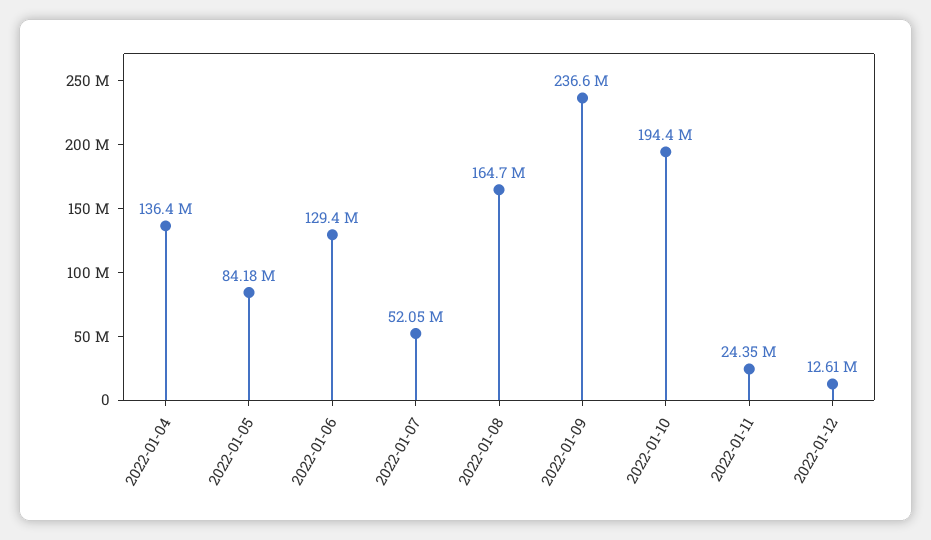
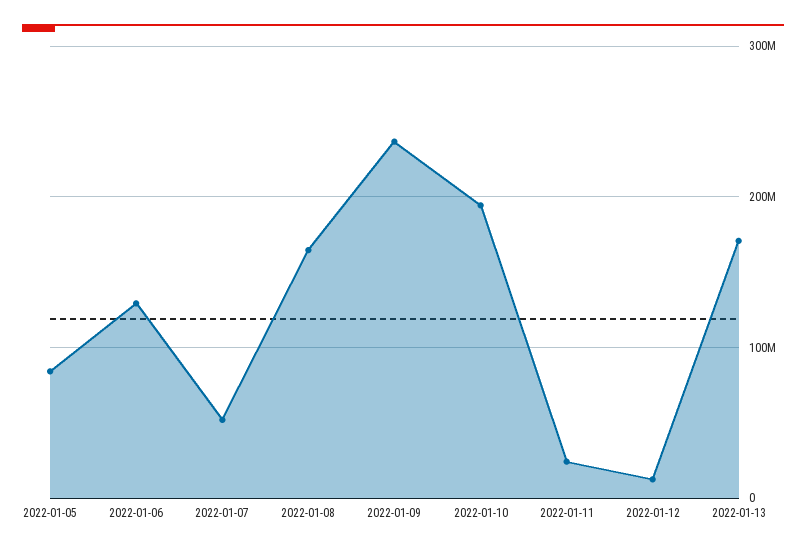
2022-01-04: 136400000 -> none
2022-01-13: none -> 170000000

